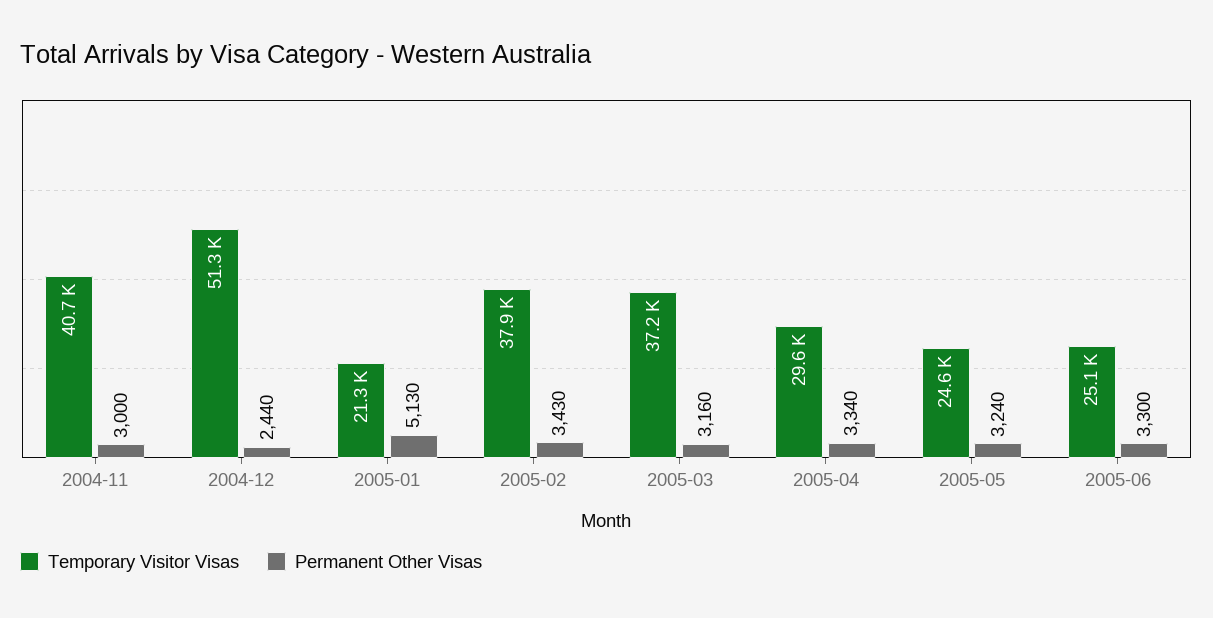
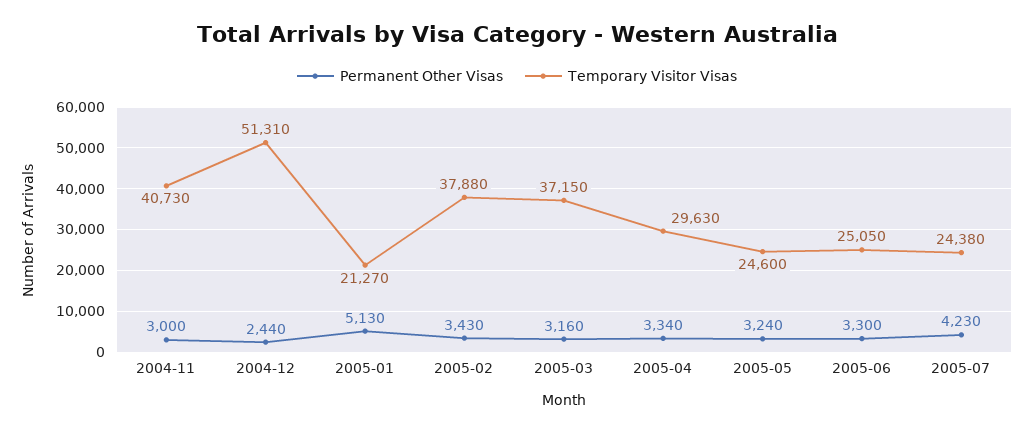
Permanent Other Visas, 2005-07: none -> 4230
Temporary Visitor Visas, 2005-07: none -> 24380

